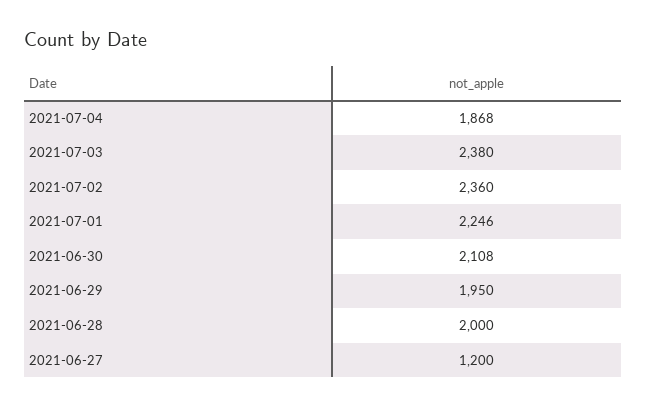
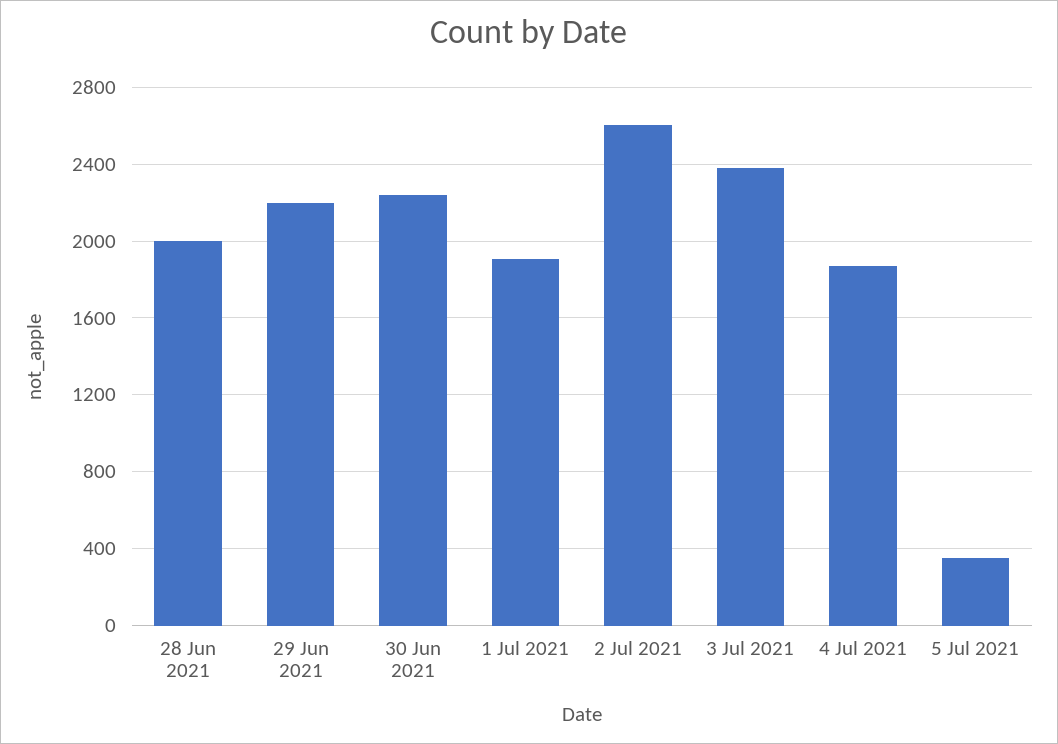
2021-07-02: 2360 -> 2600
2021-07-01: 2246 -> 1900
2021-06-30: 2108 -> 2250
2021-06-29: 1950 -> 2200
2021-06-27: 1200 -> none
5 Jul 2021: none -> 350

